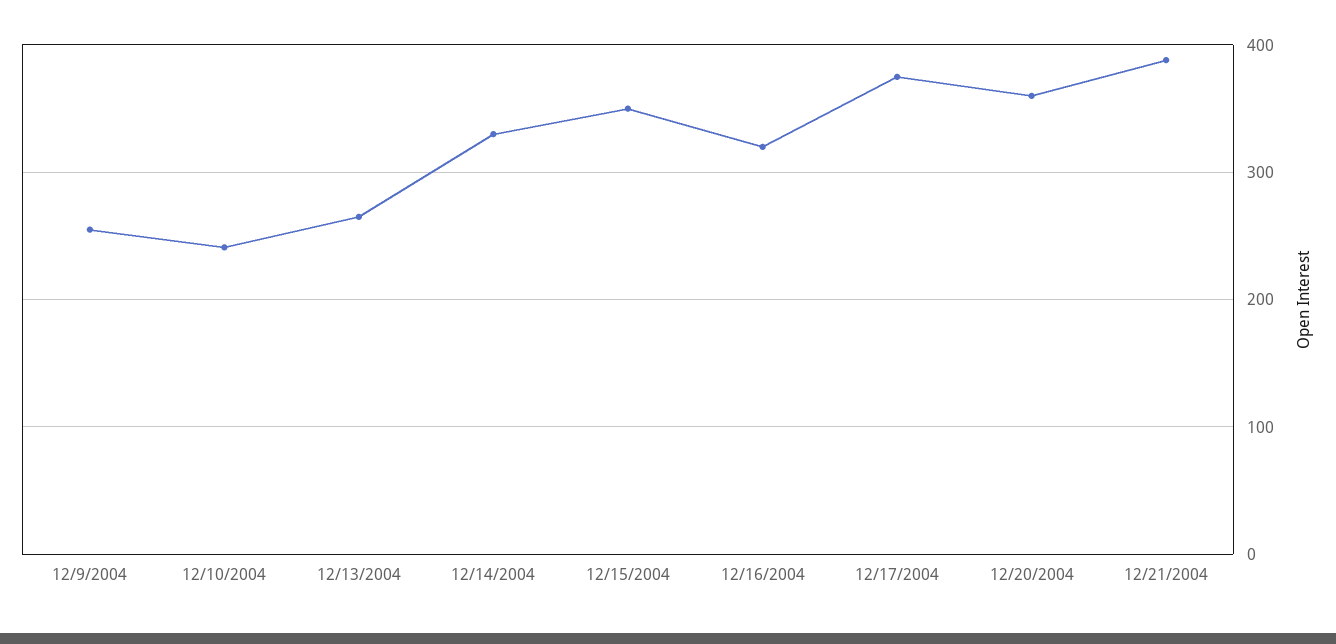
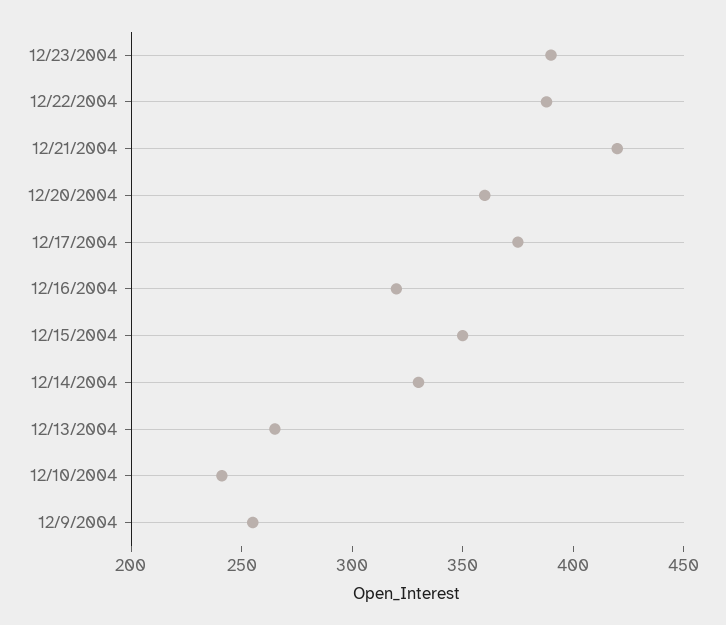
12/21/2004: 390 -> 420
12/23/2004: none -> 390
12/22/2004: none -> 390

